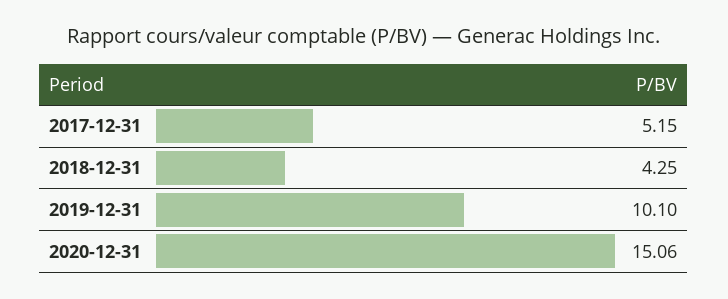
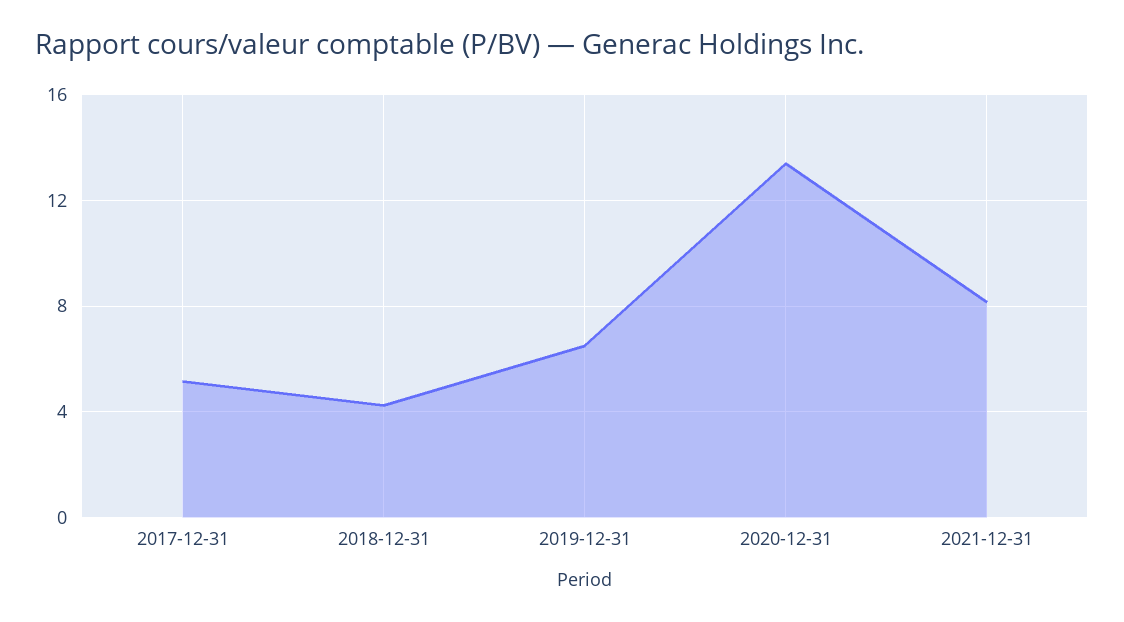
2019-12-31: 10.1 -> 6.5
2020-12-31: 15.06 -> 13.5
2021-12-31: none -> 8

